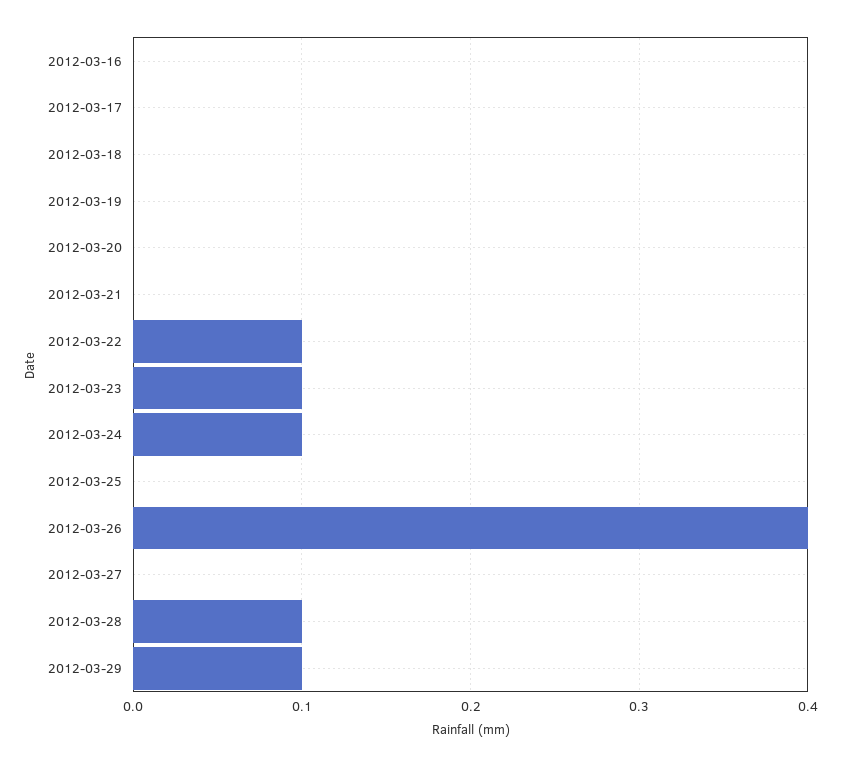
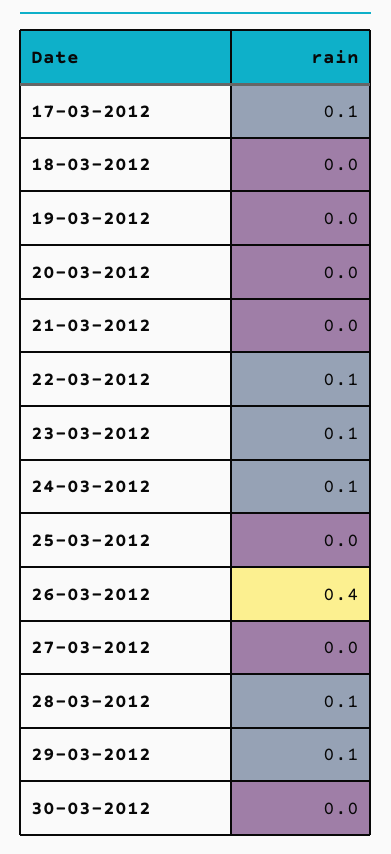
2012-03-16: 0 -> none
2012-03-17: 0 -> 0.1
30-03-2012: none -> 0

